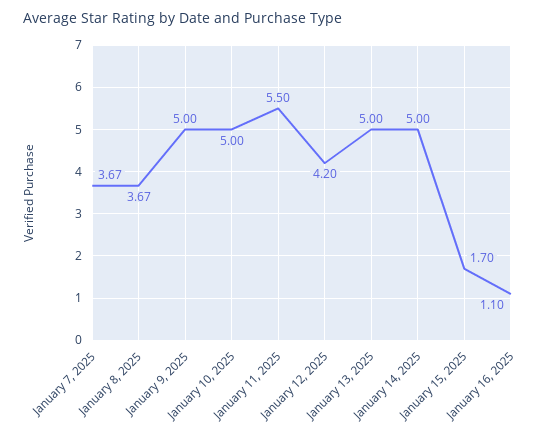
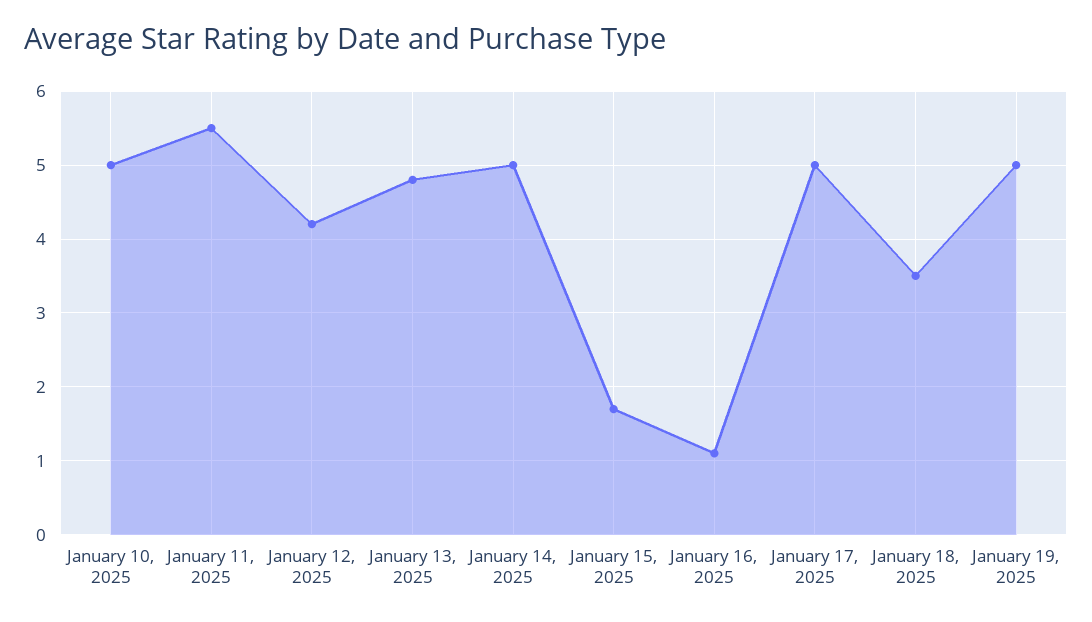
January 7, 2025: 3.67 -> none
January 8, 2025: 3.67 -> none
January 9, 2025: 5 -> none
January 13, 2025: 5 -> 4.8
January 17, 2025: none -> 5
January 18, 2025: none -> 3.5
January 19, 2025: none -> 5

